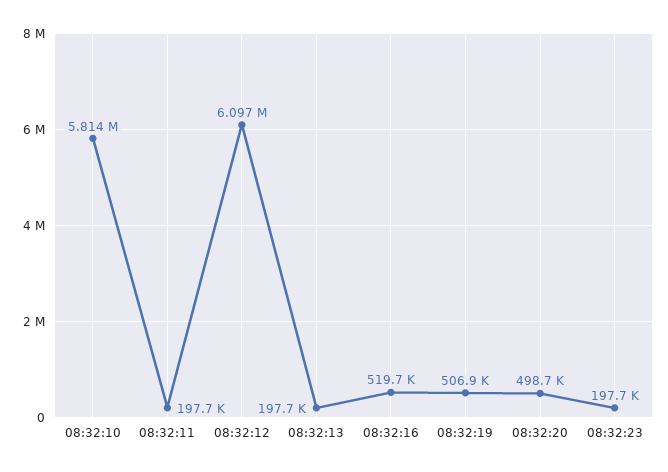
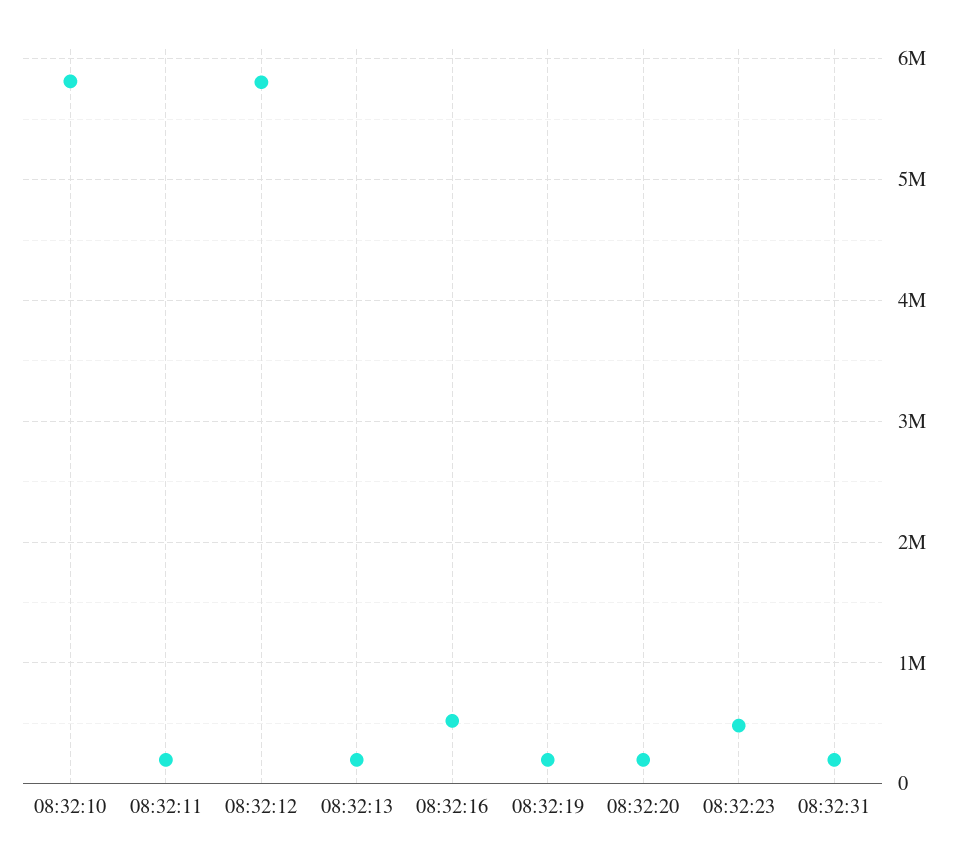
08:32:12: 6097000 -> 5800000
08:32:19: 506900 -> 200000
08:32:20: 498700 -> 200000
08:32:23: 197700 -> 500000
08:32:31: none -> 200000

